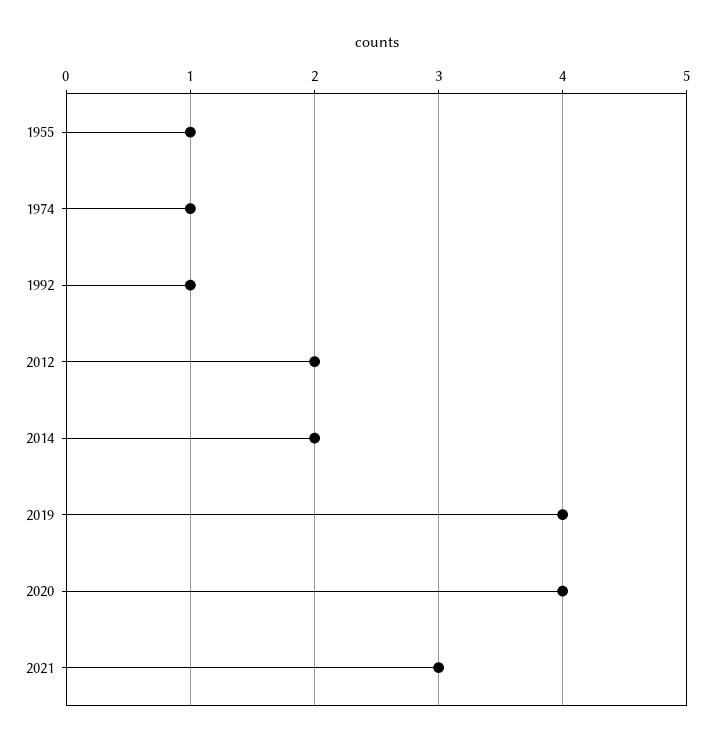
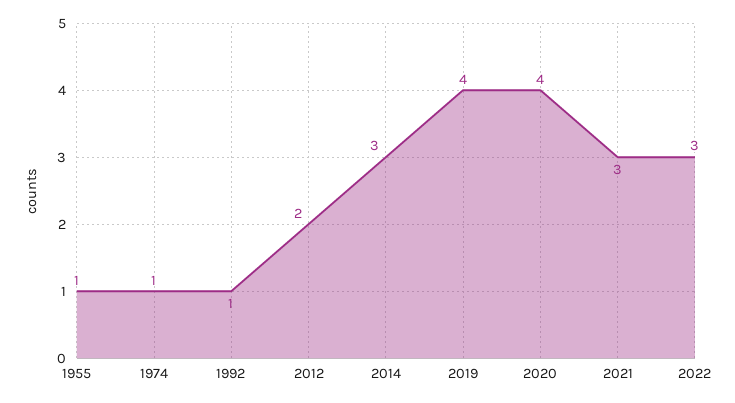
2014: 2 -> 3
2022: none -> 3

